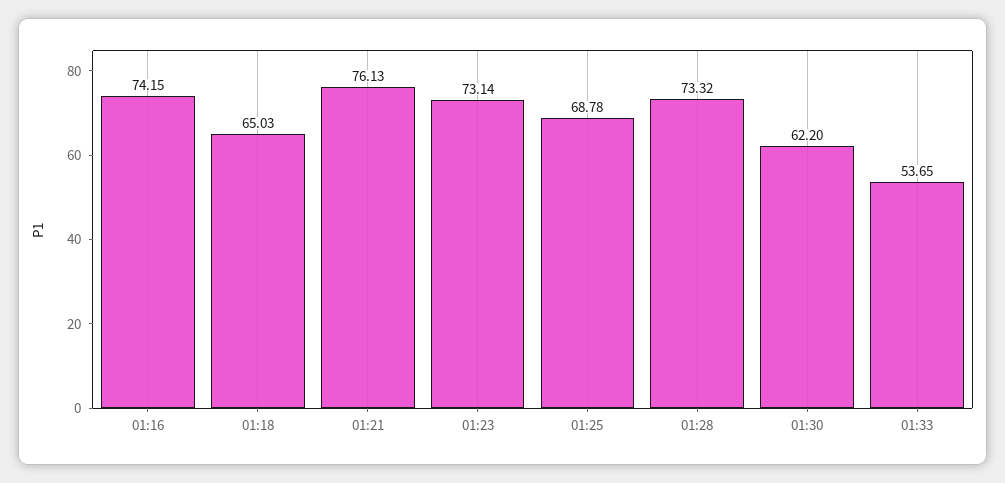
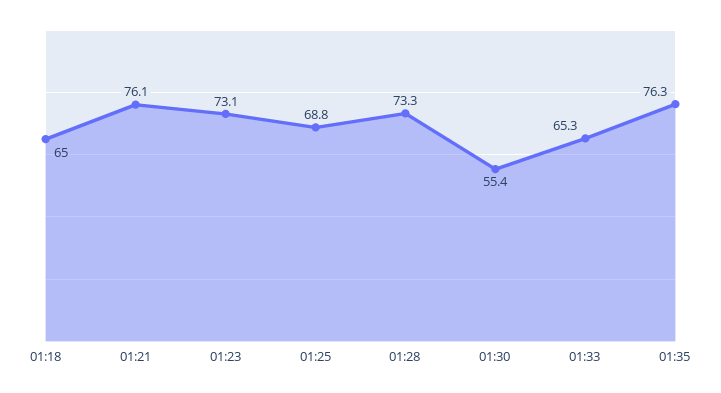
01:16: 74.15 -> none
01:30: 62.2 -> 55.4
01:33: 53.65 -> 65.3
01:35: none -> 76.3

